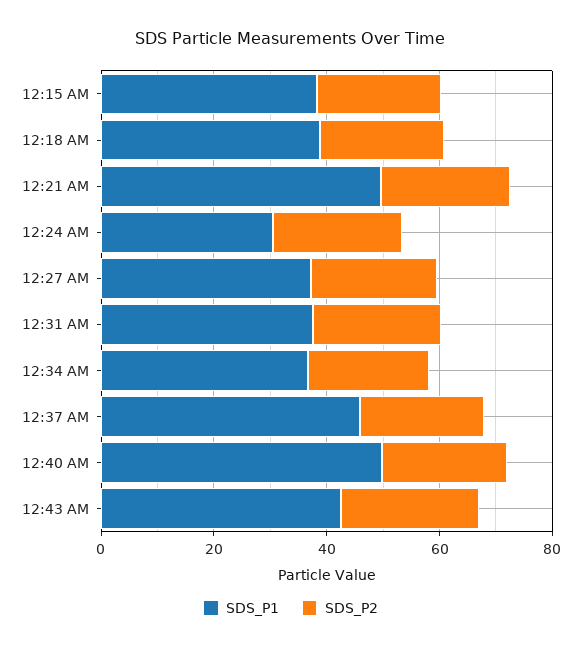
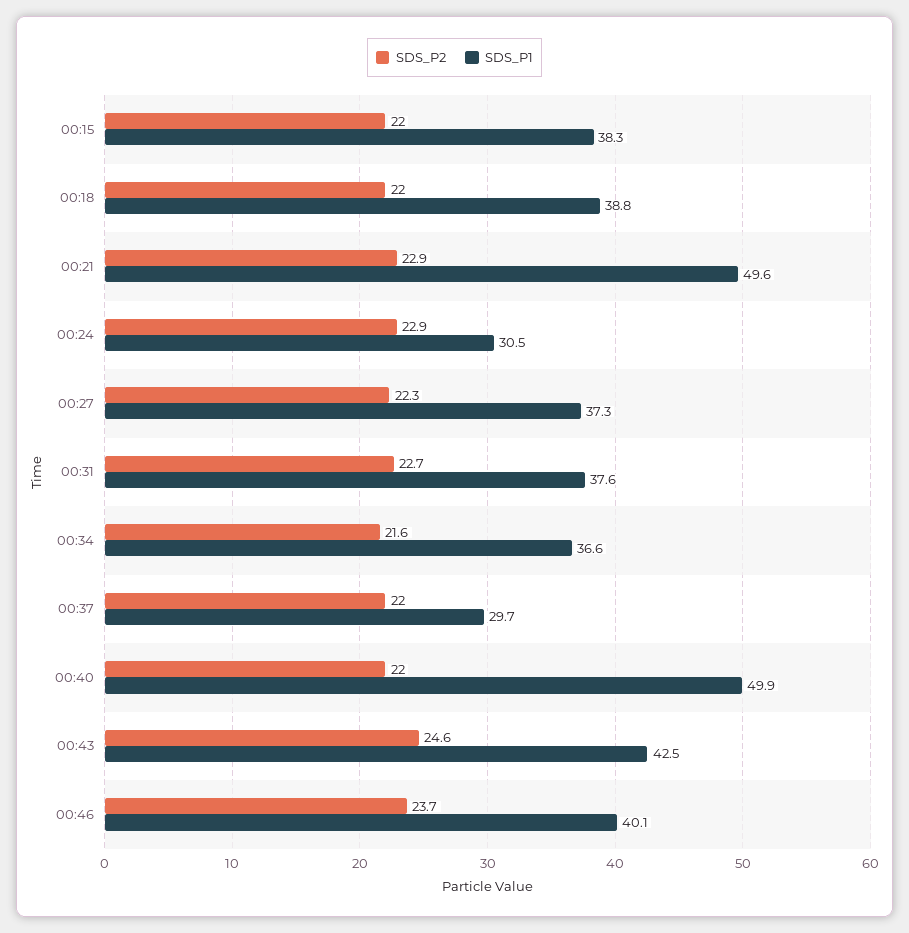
SDS_P1, 12:37 AM: 45 -> 29.7
SDS_P2, 00:46: none -> 23.7
SDS_P1, 00:46: none -> 40.1

